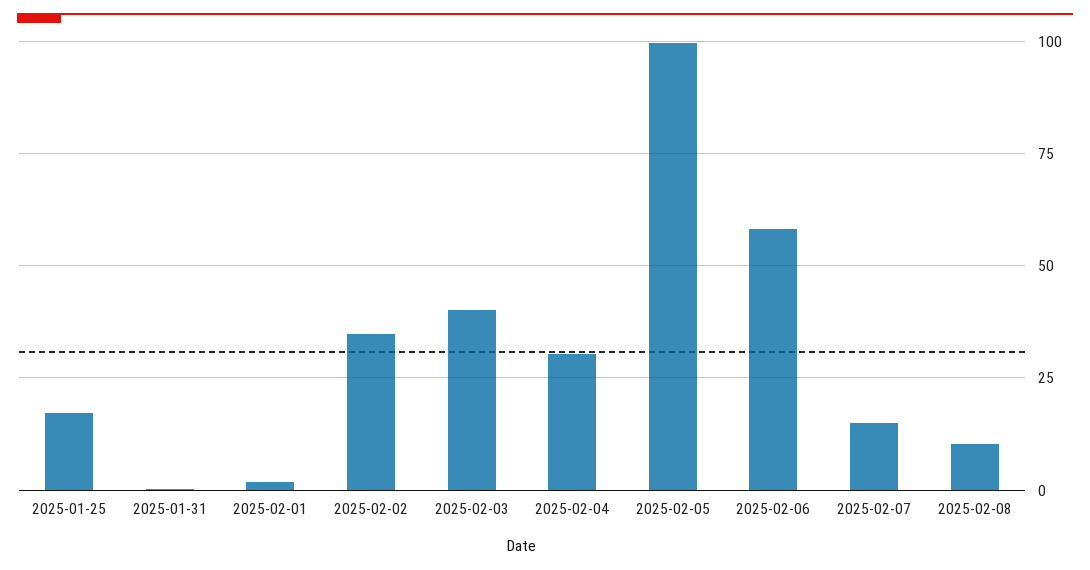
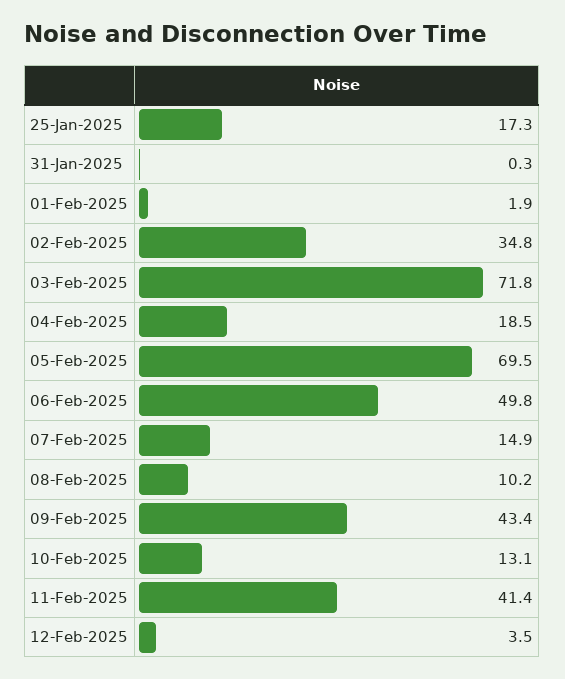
2025-02-03: 40 -> 71.8
2025-02-04: 30 -> 18.5
2025-02-05: 100 -> 69.5
2025-02-06: 57.5 -> 49.8
09-Feb-2025: none -> 43.4
10-Feb-2025: none -> 13.1
11-Feb-2025: none -> 41.4
12-Feb-2025: none -> 3.5

